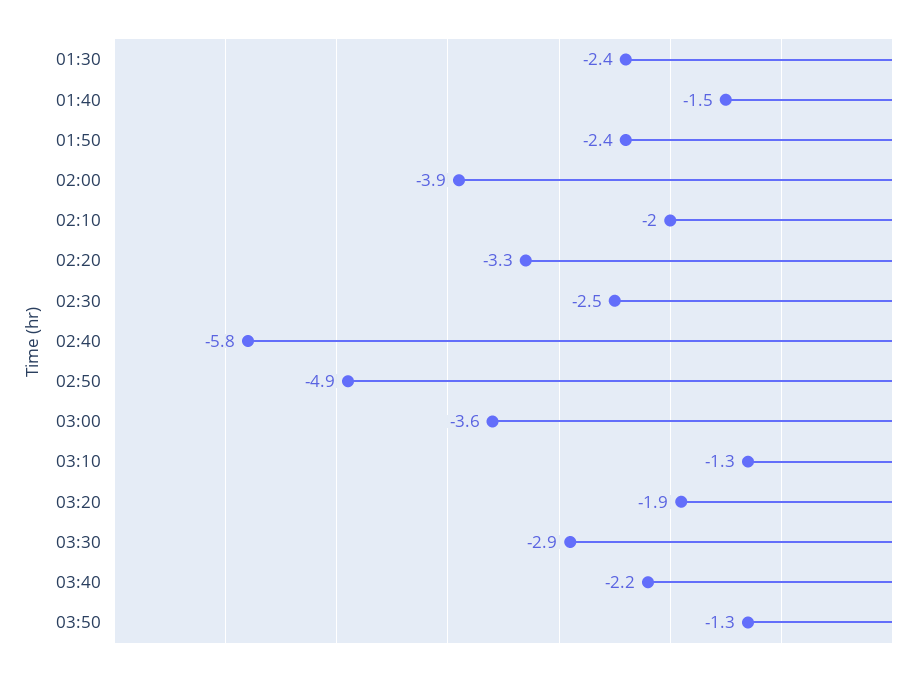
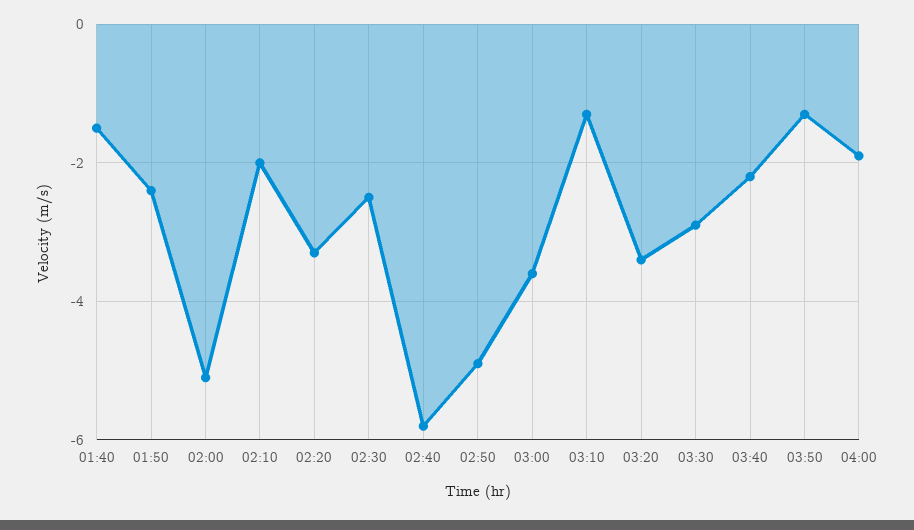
01:30: -2.4 -> none
02:00: -3.9 -> -5
03:20: -1.9 -> -3.5
04:00: none -> -2

